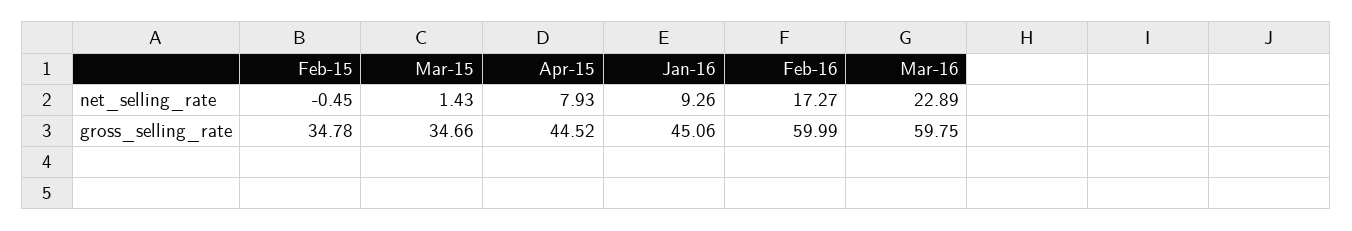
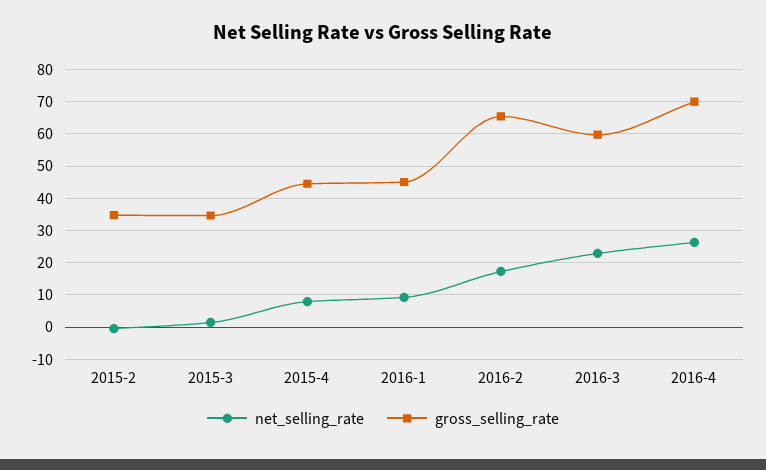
gross_selling_rate, Feb-16: 59.99 -> 66
net_selling_rate, 2016-4: none -> 26
gross_selling_rate, 2016-4: none -> 70

